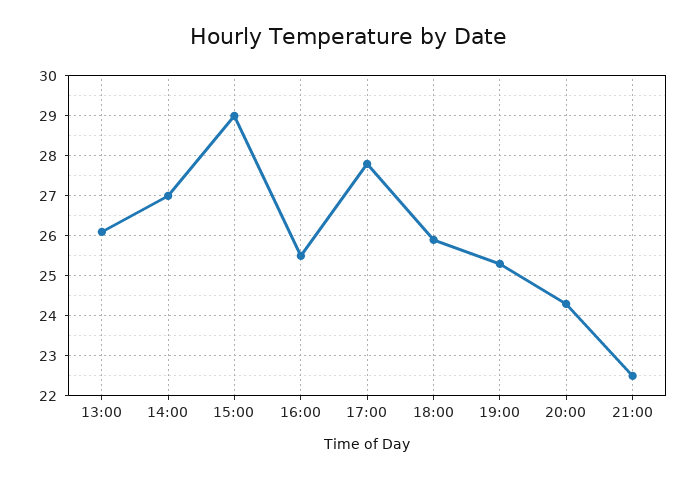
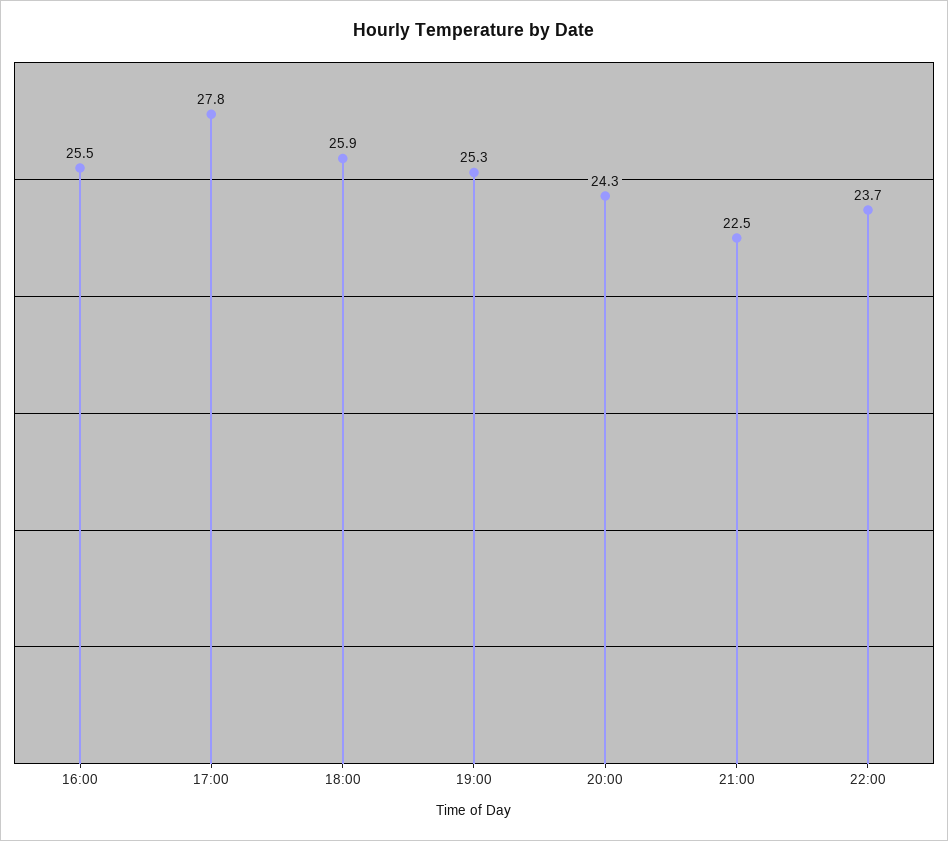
13:00: 26 -> none
14:00: 27 -> none
15:00: 29 -> none
22:00: none -> 23.7

